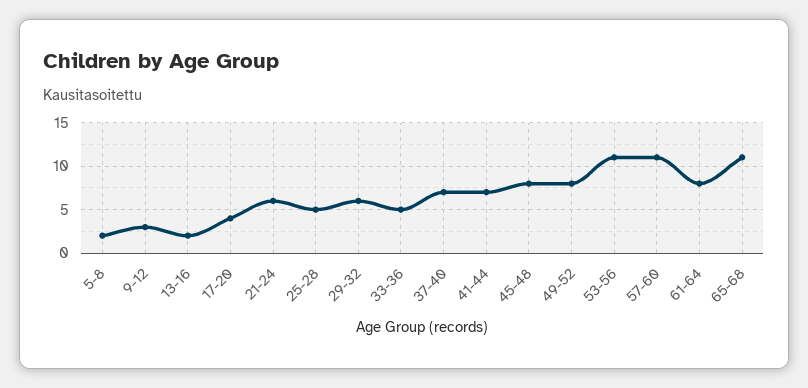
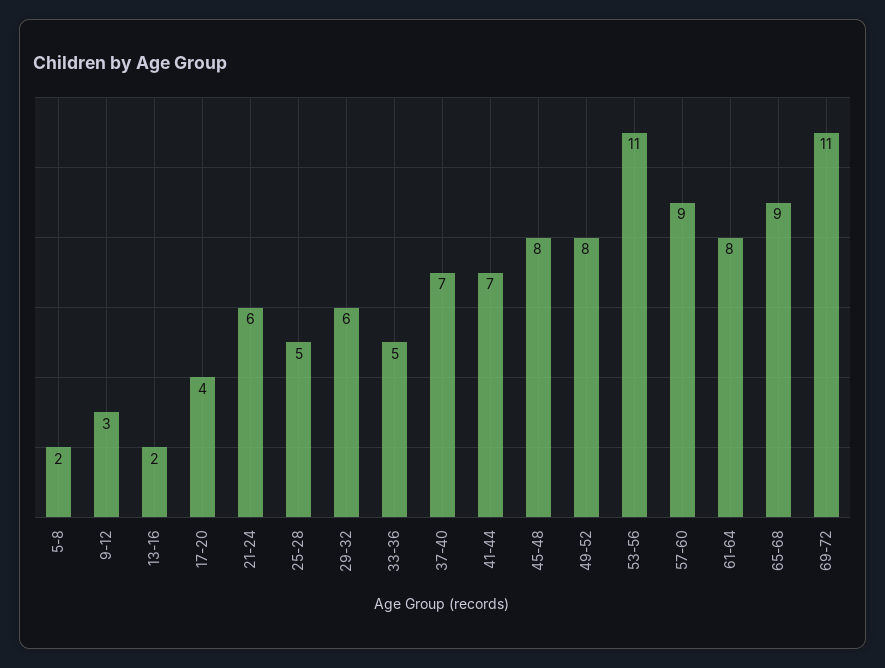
57-60: 11 -> 9
65-68: 11 -> 9
69-72: none -> 11

